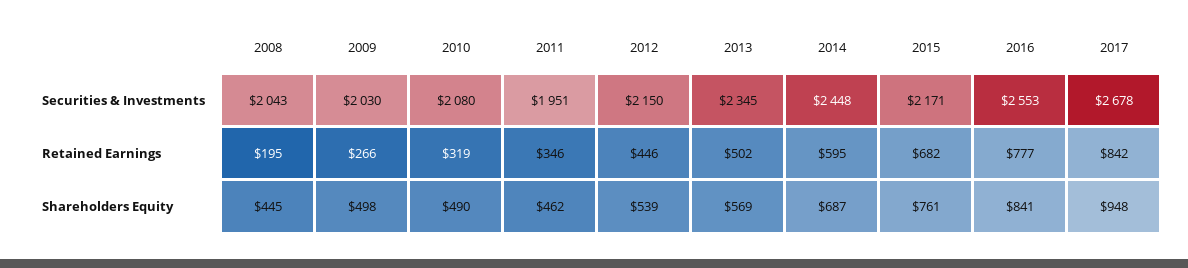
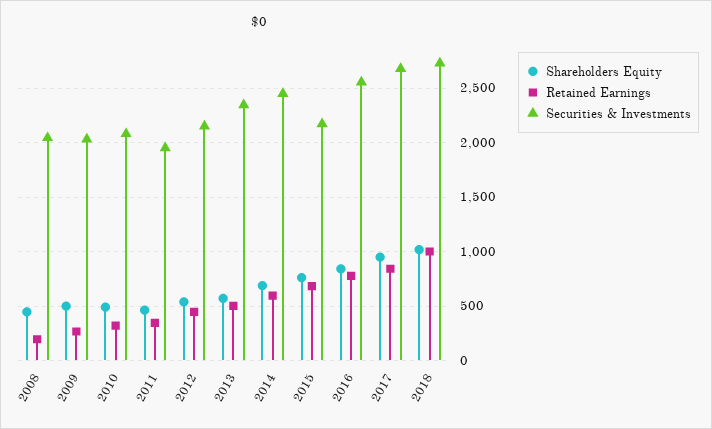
Shareholders Equity, 2018: none -> 1000
Retained Earnings, 2018: none -> 1000
Securities & Investments, 2018: none -> 2700

